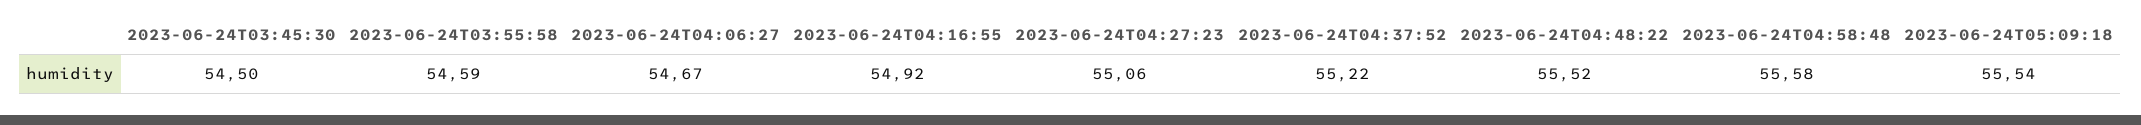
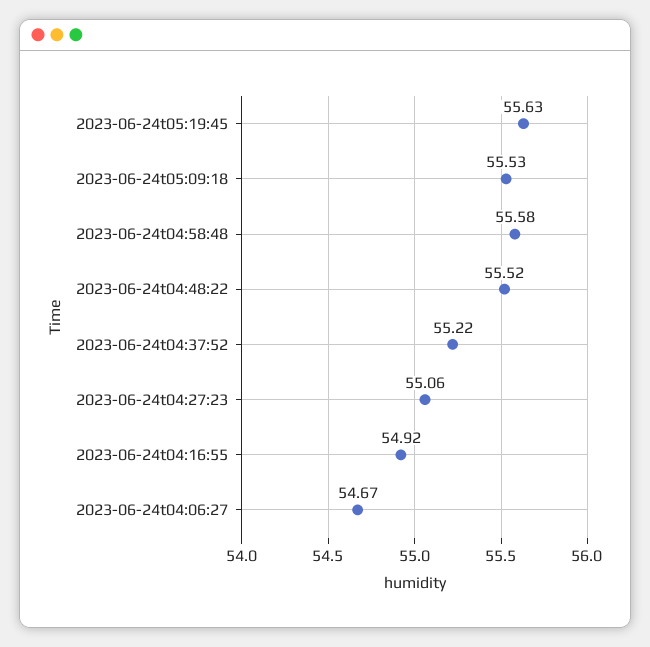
2023-06-24T03:45:30: 54.5 -> none
2023-06-24T03:55:58: 54.59 -> none
2023-06-24T05:09:18: 55.54 -> 55.53
2023-06-24t05:19:45: none -> 55.63

